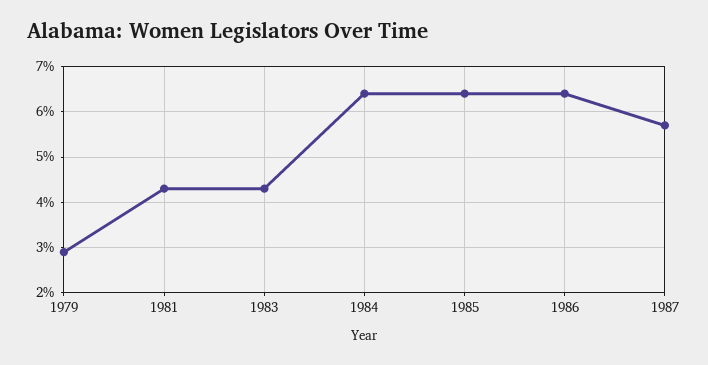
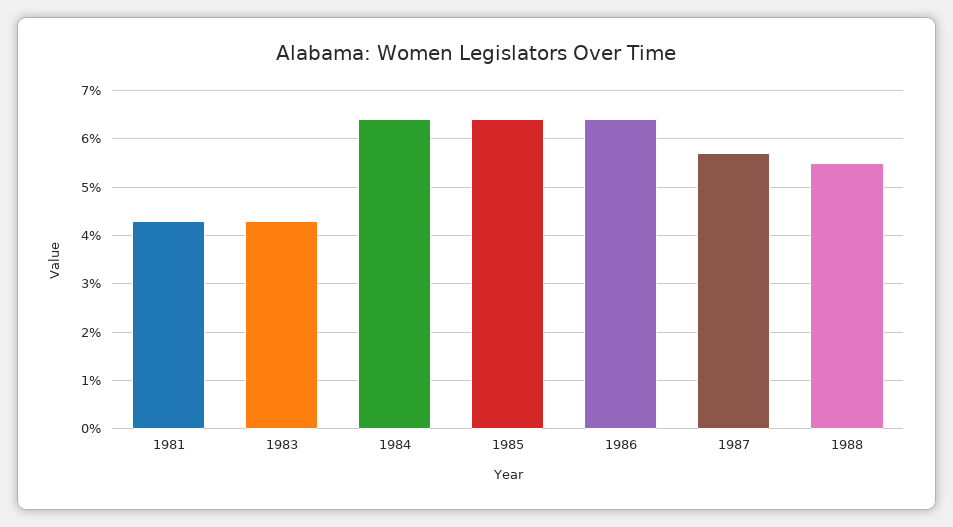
1979: 3 -> none
1988: none -> 5.5

